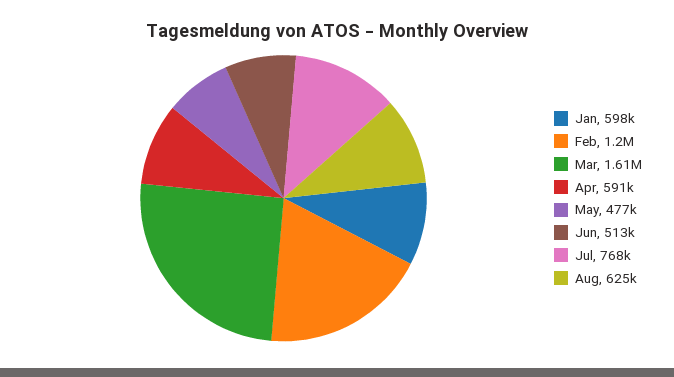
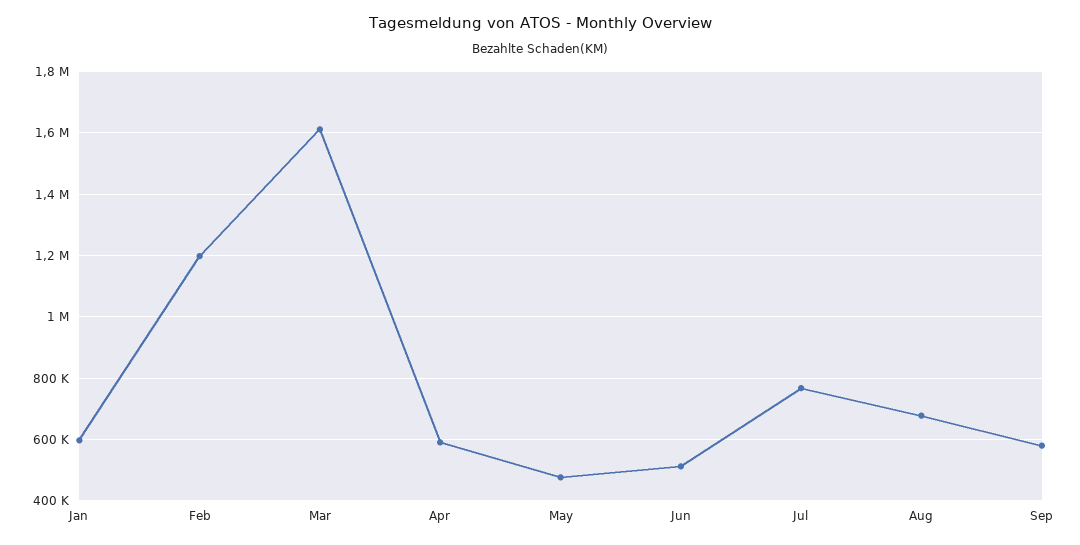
Aug: 625000 -> 680000
Sep: none -> 580000

